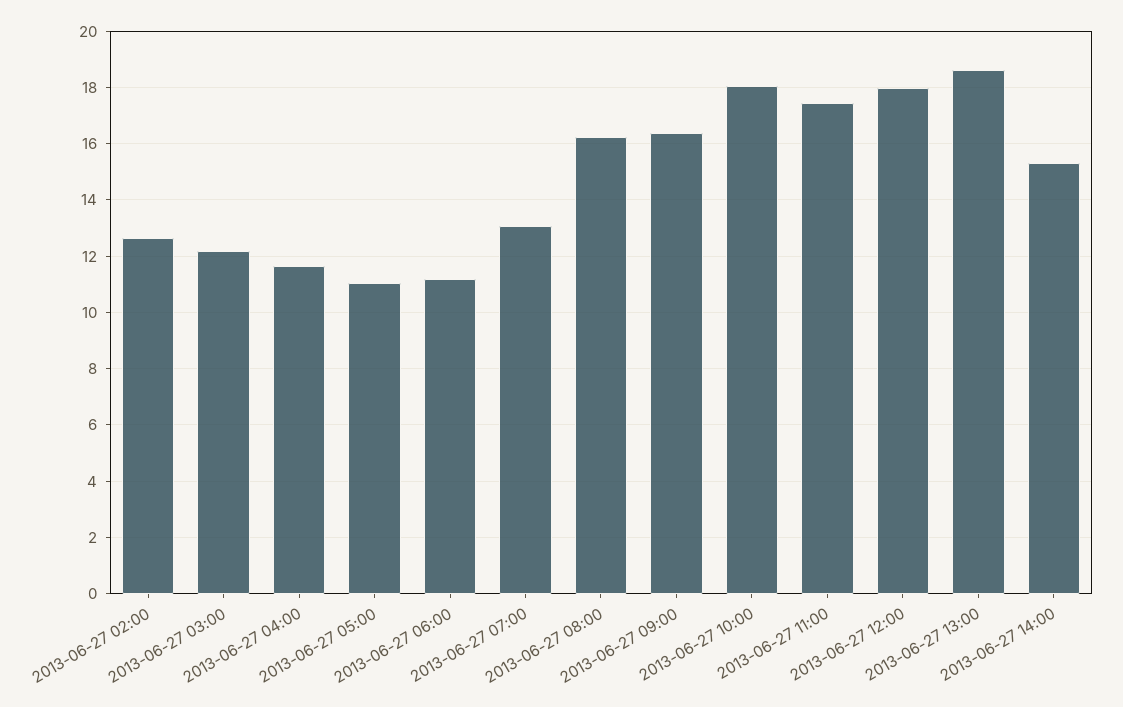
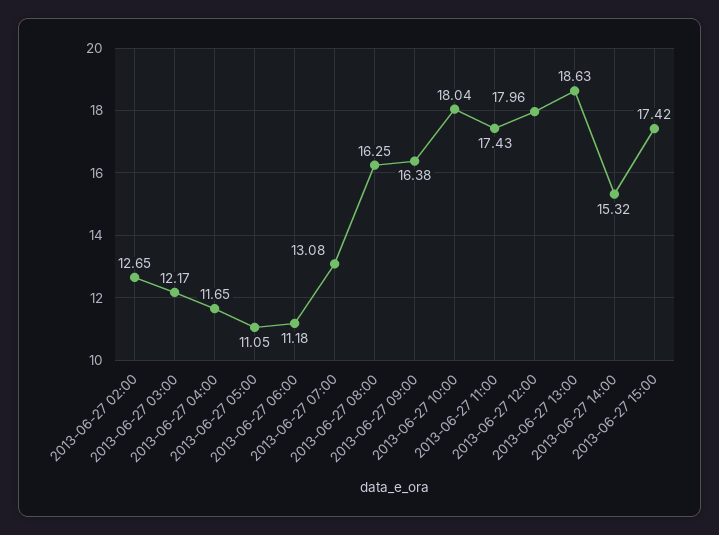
2013-06-27 15:00: none -> 17.42

